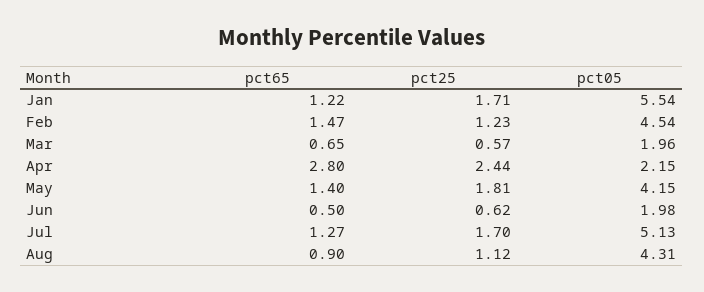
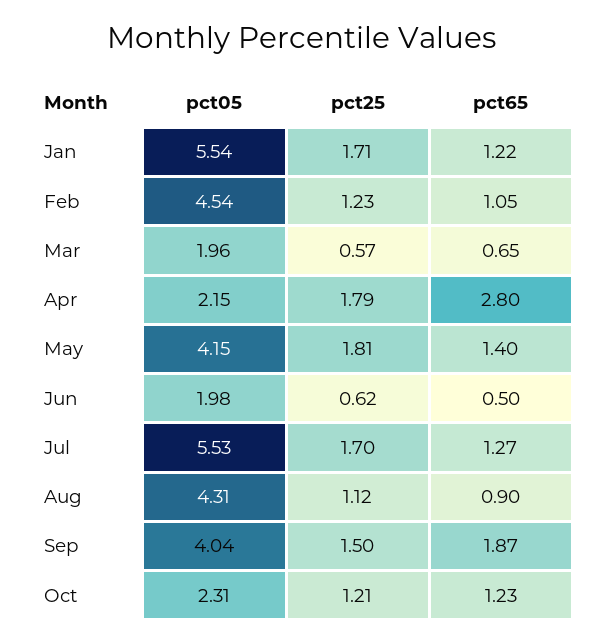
pct65, Feb: 1.47 -> 1.05
pct25, Apr: 2.44 -> 1.79
pct05, Jul: 5.13 -> 5.53
pct05, Sep: none -> 4.04
pct25, Sep: none -> 1.5
pct65, Sep: none -> 1.87
pct05, Oct: none -> 2.31
pct25, Oct: none -> 1.21
pct65, Oct: none -> 1.23

